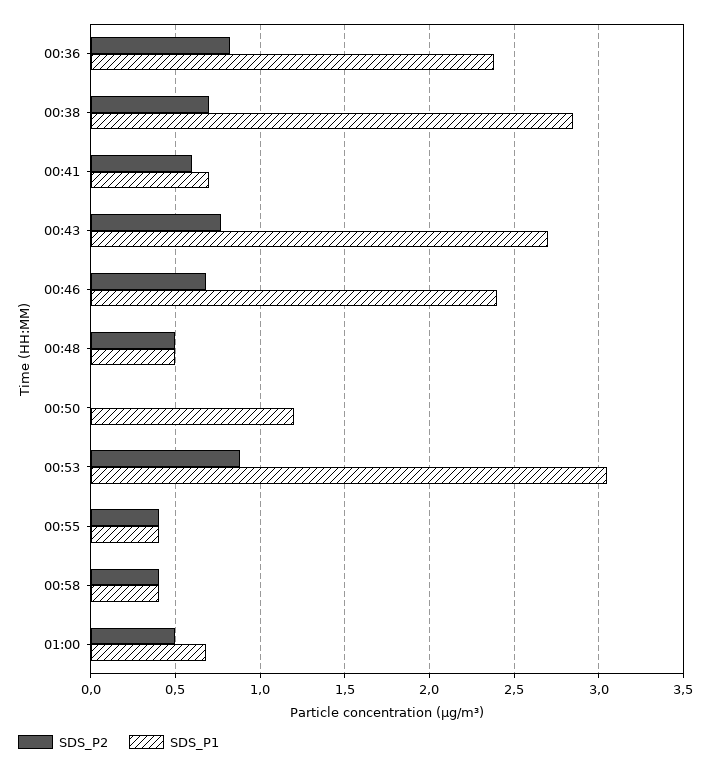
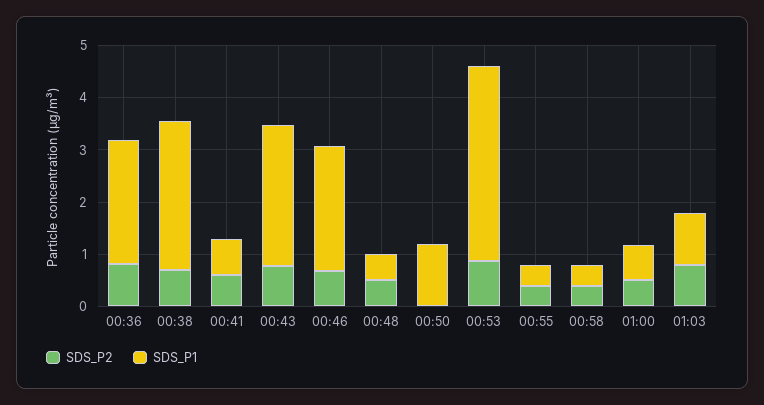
SDS_P1, 00:53: 3.05 -> 3.8
SDS_P2, 01:03: none -> 0.8
SDS_P1, 01:03: none -> 1

